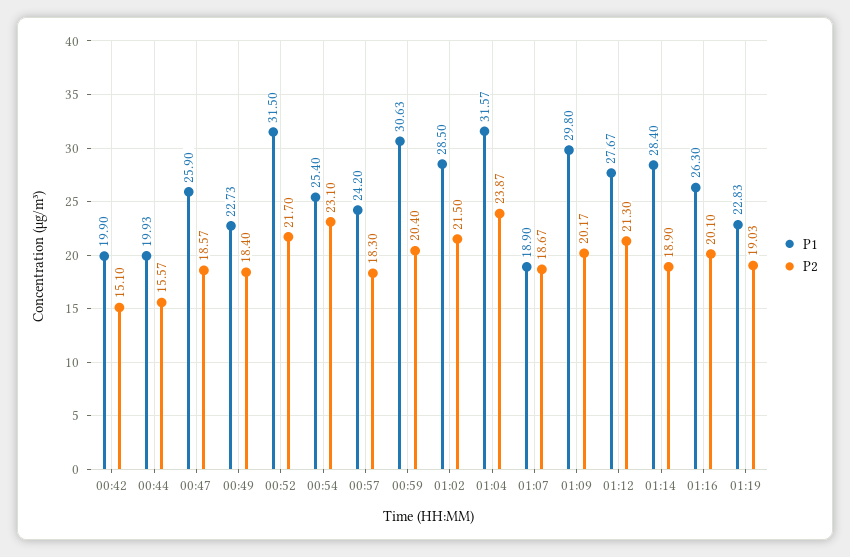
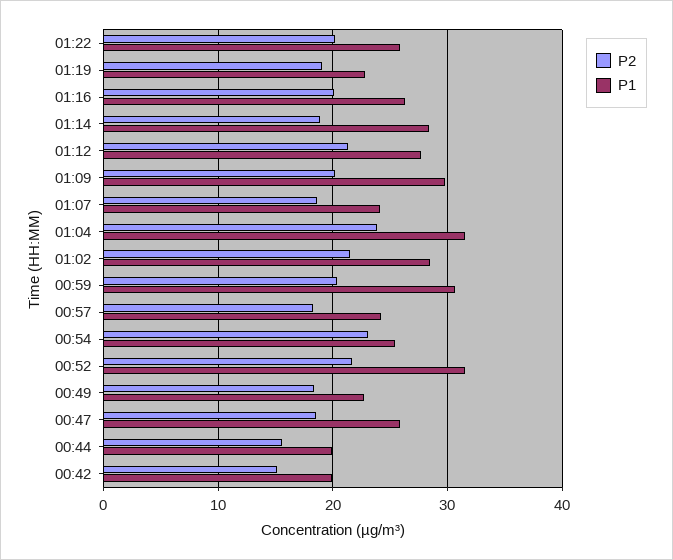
P1, 01:07: 18.9 -> 24
P2, 01:22: none -> 20
P1, 01:22: none -> 26

